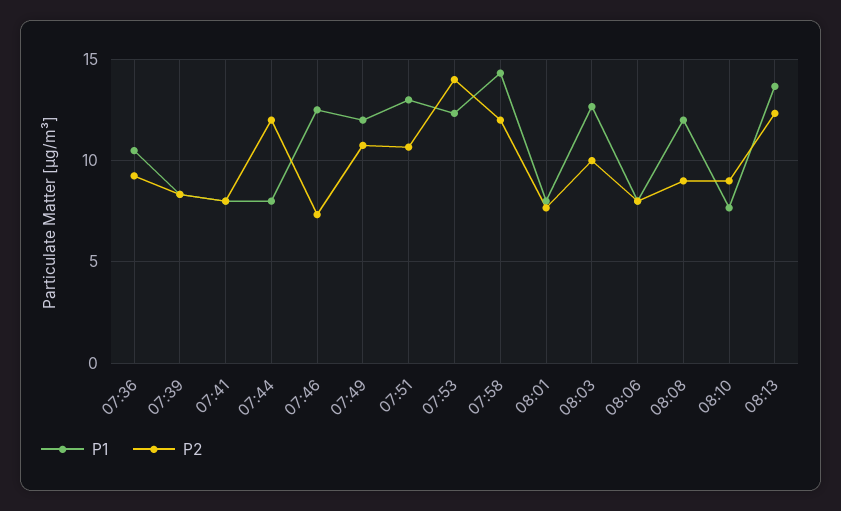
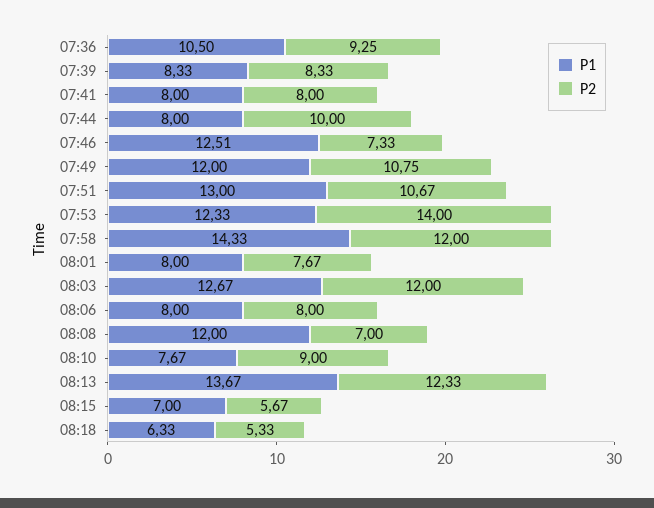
P2, 07:44: 12 -> 10
P2, 08:03: 10 -> 12
P2, 08:08: 9 -> 7
P1, 08:15: none -> 7
P2, 08:15: none -> 5.67
P1, 08:18: none -> 6.33
P2, 08:18: none -> 5.33

